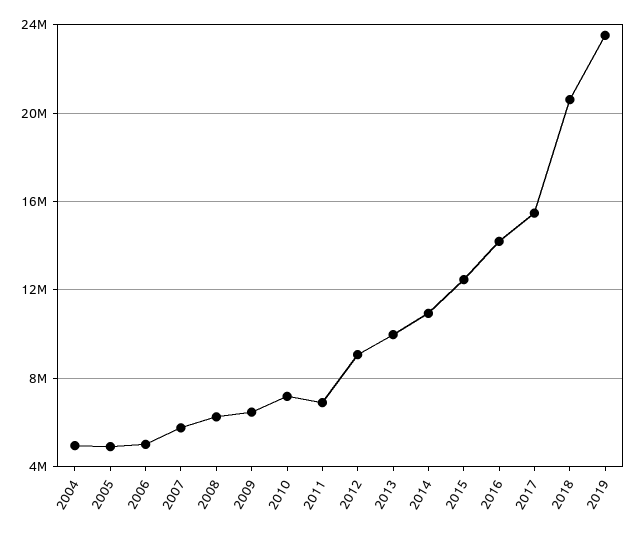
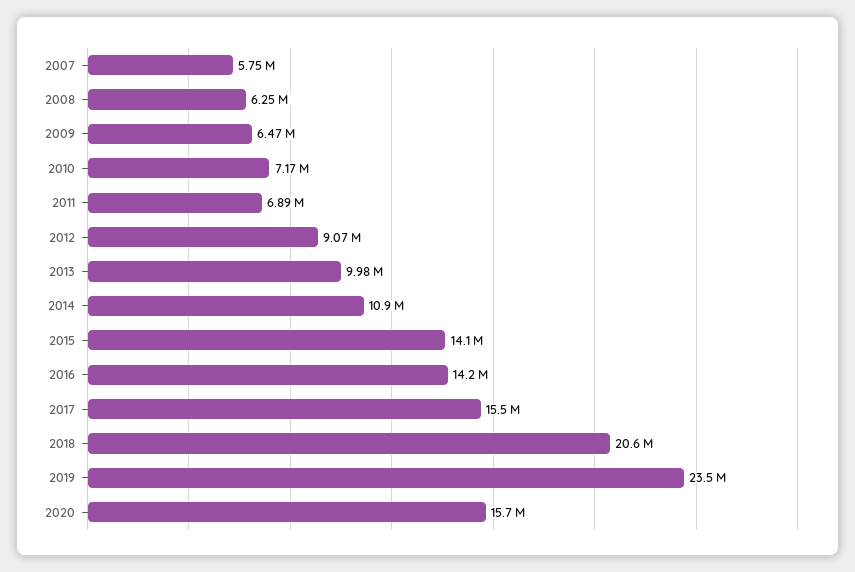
2004: 5000000 -> none
2005: 5000000 -> none
2006: 5000000 -> none
2015: 12500000 -> 14100000
2020: none -> 15700000

